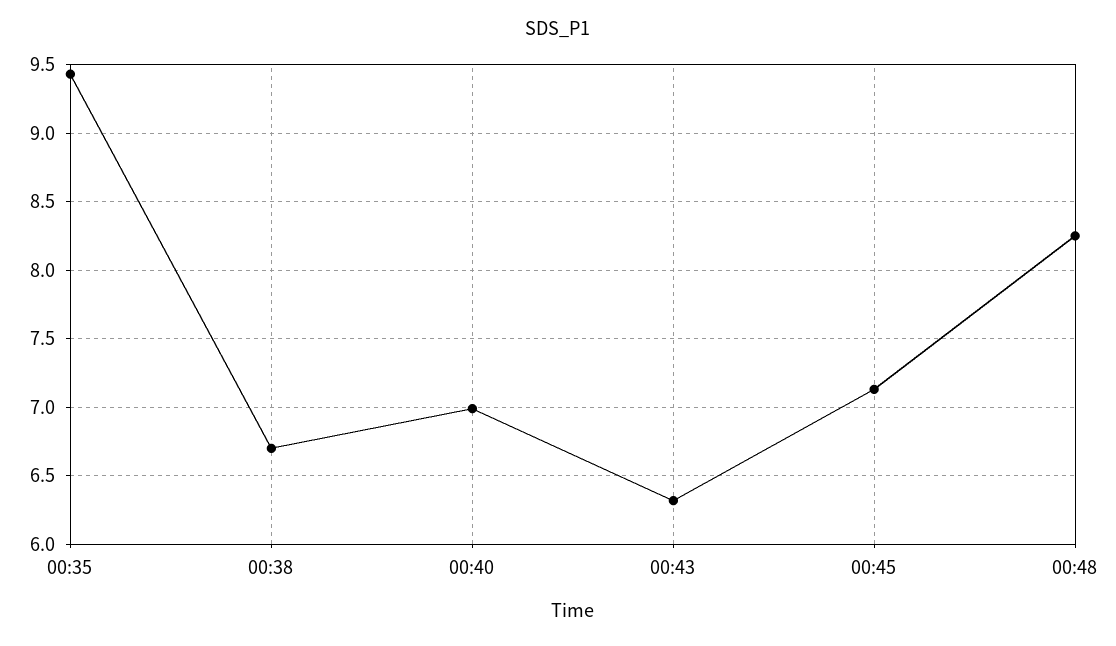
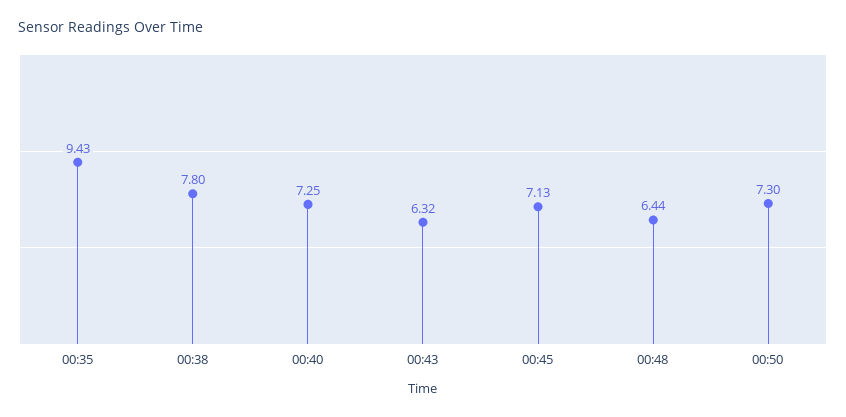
00:38: 6.7 -> 7.8
00:40: 7 -> 7.25
00:48: 8.25 -> 6.44
00:50: none -> 7.3

